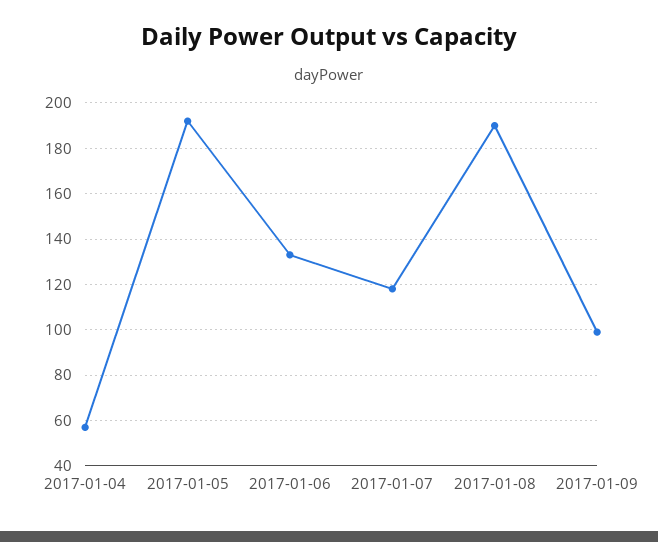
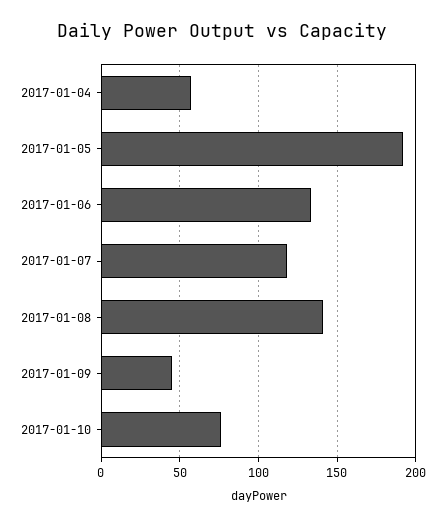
2017-01-08: 190 -> 140
2017-01-09: 100 -> 45
2017-01-10: none -> 75

